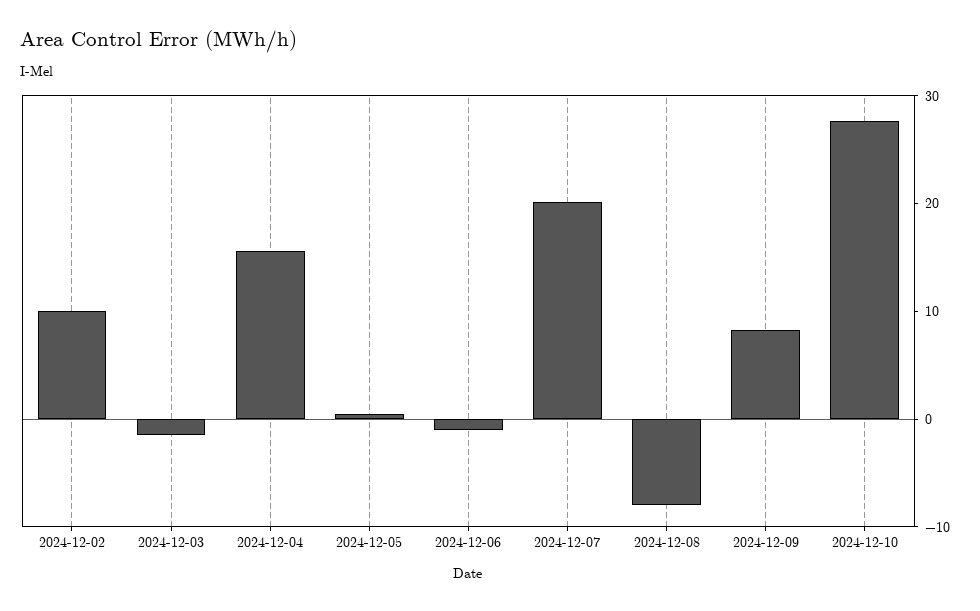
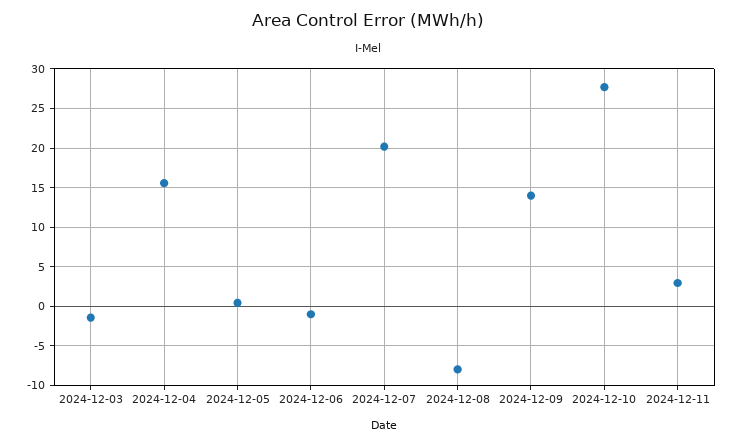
2024-12-02: 10 -> none
2024-12-09: 8 -> 14
2024-12-11: none -> 3

